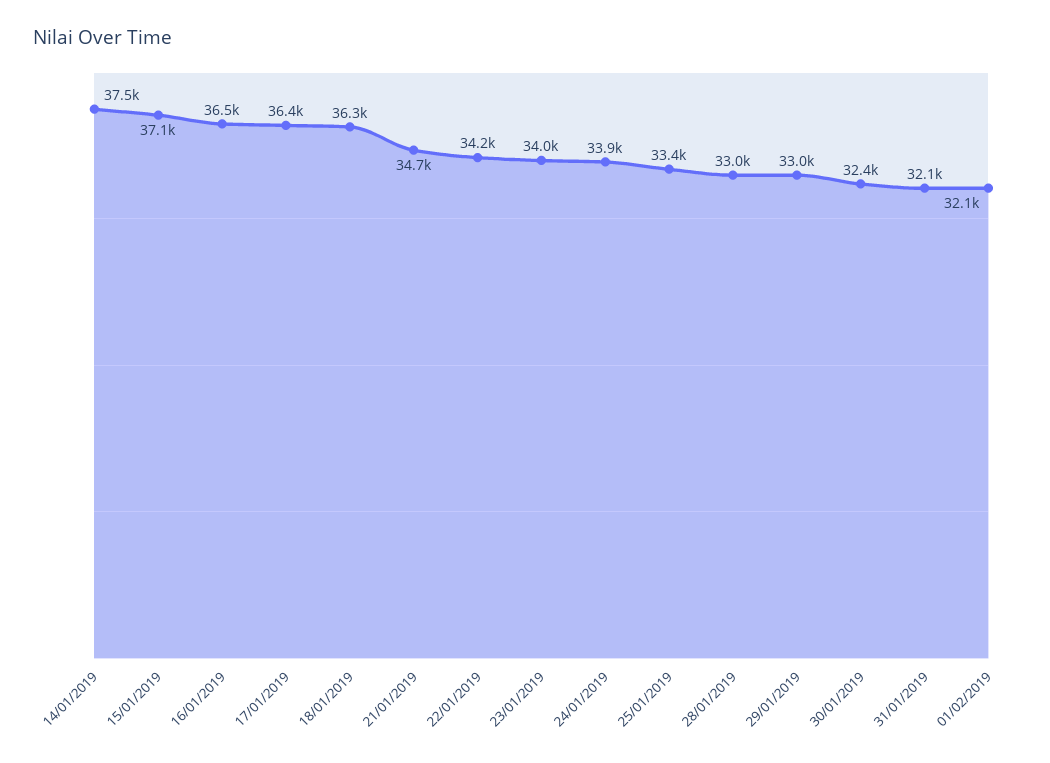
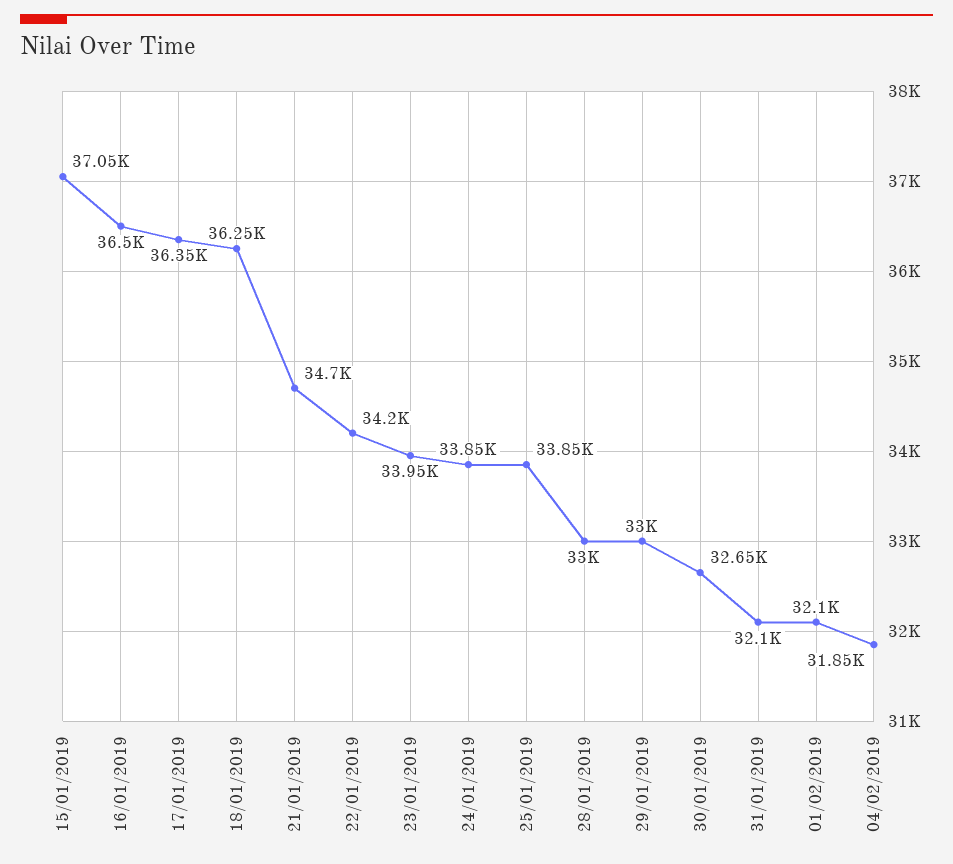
14/01/2019: 37500 -> none
25/01/2019: 33400 -> 33850
30/01/2019: 32400 -> 32650
04/02/2019: none -> 31850

